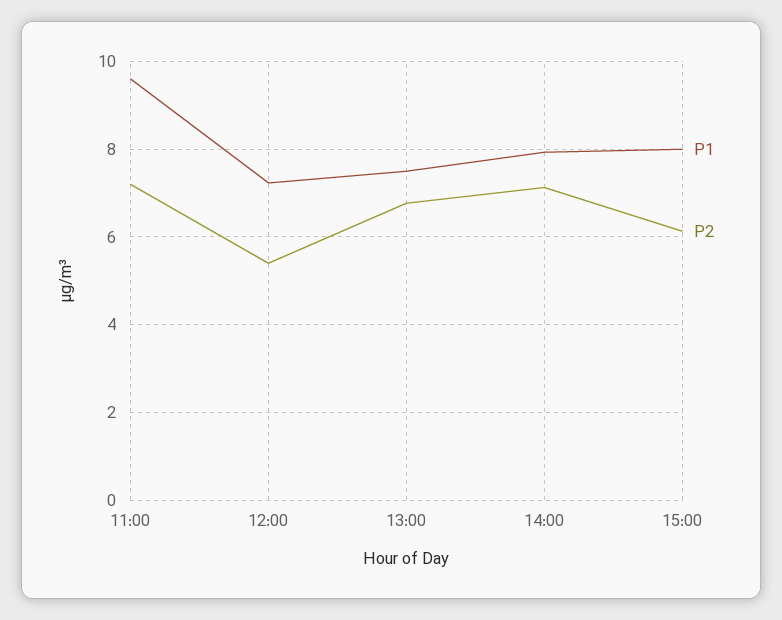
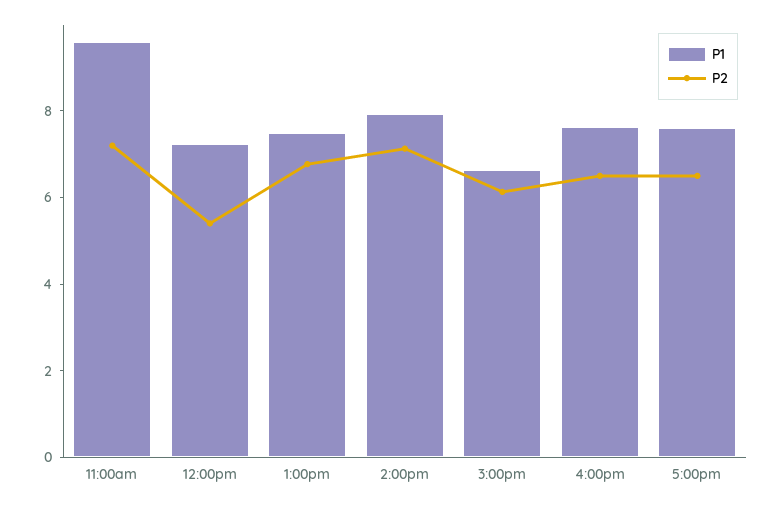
P1, 15:00: 8 -> 6.5
P1, 4:00pm: none -> 7.5
P2, 4:00pm: none -> 6.5
P1, 5:00pm: none -> 7.5
P2, 5:00pm: none -> 6.5

